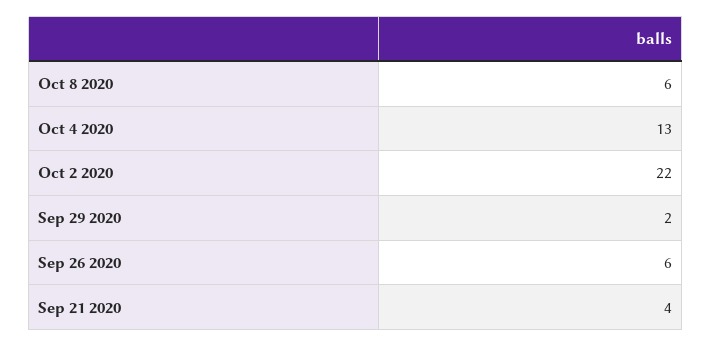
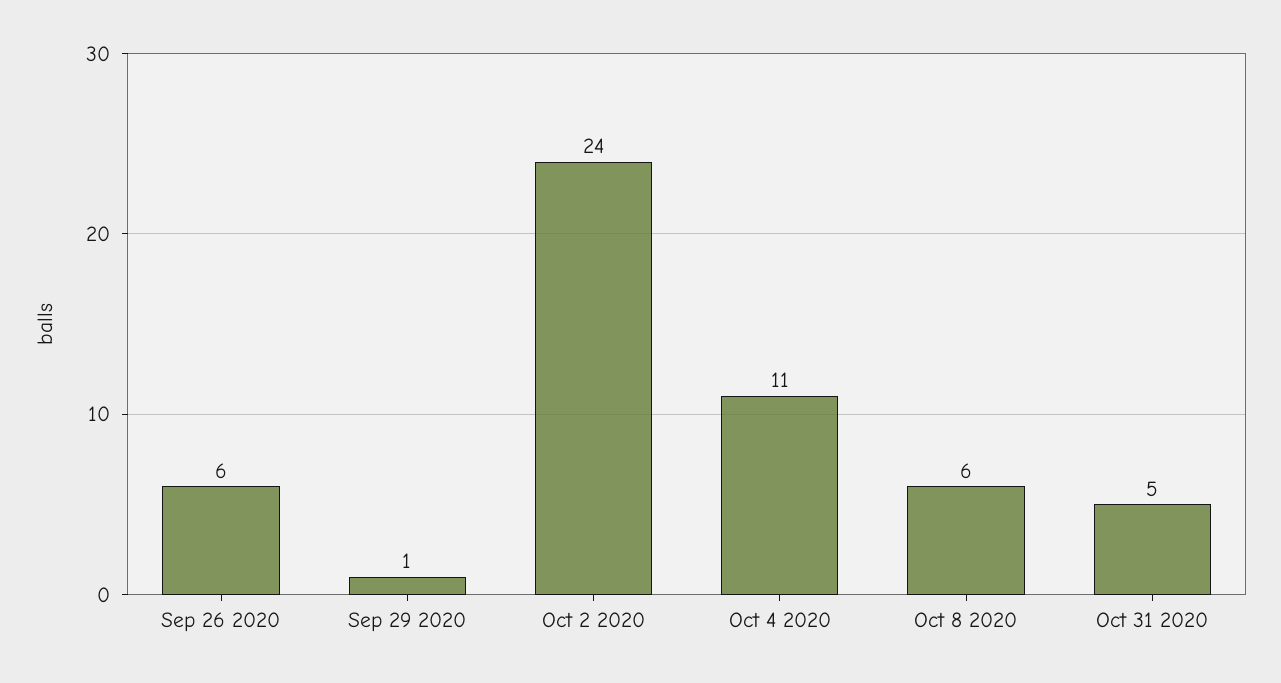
Oct 4 2020: 13 -> 11
Oct 2 2020: 22 -> 24
Sep 29 2020: 2 -> 1
Sep 21 2020: 4 -> none
Oct 31 2020: none -> 5

